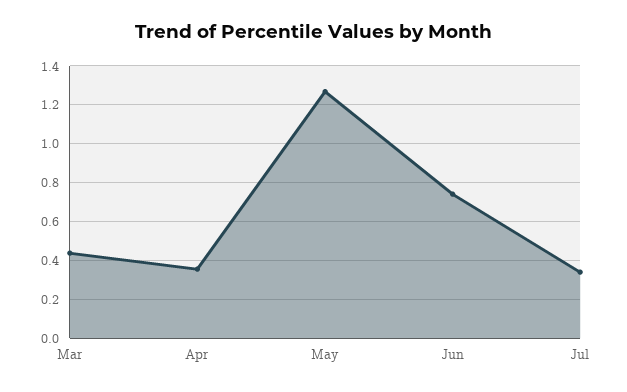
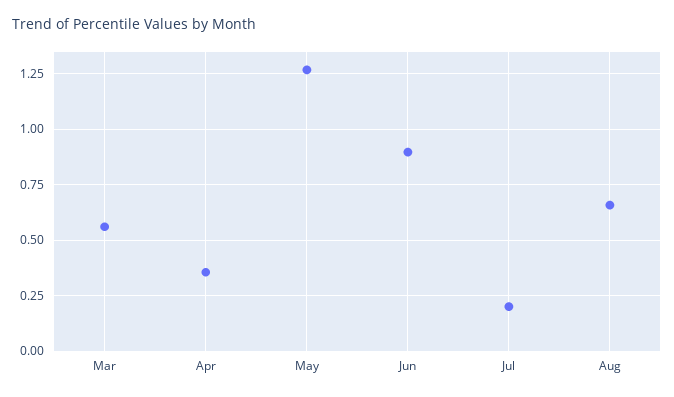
Mar: 0.45 -> 0.55
Jun: 0.75 -> 0.9
Jul: 0.35 -> 0.2
Aug: none -> 0.65

